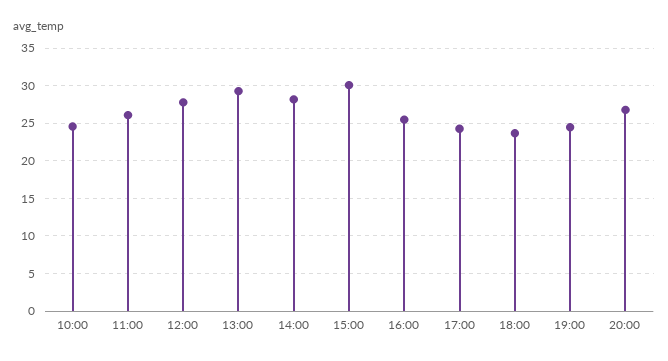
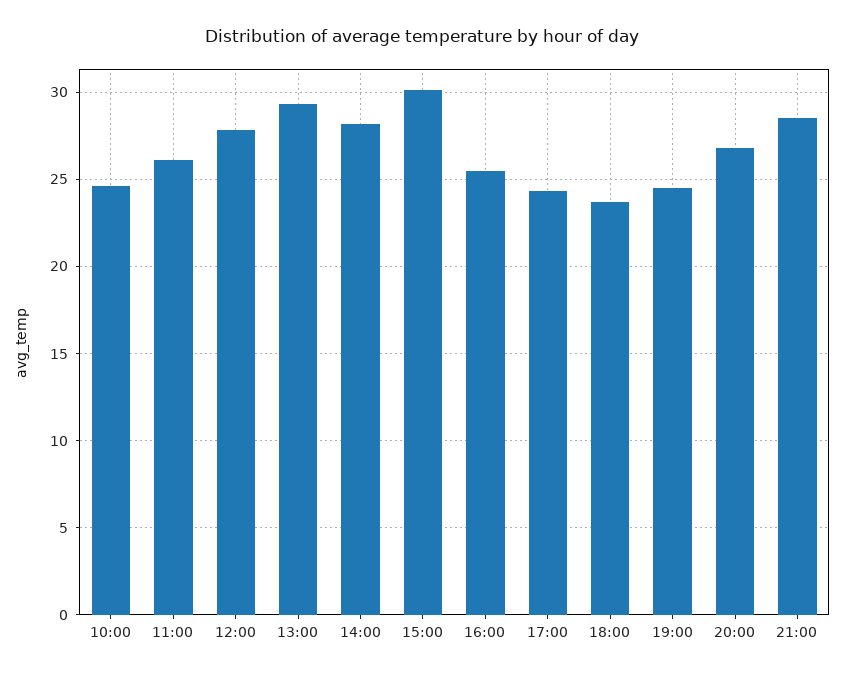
21:00: none -> 28.5

